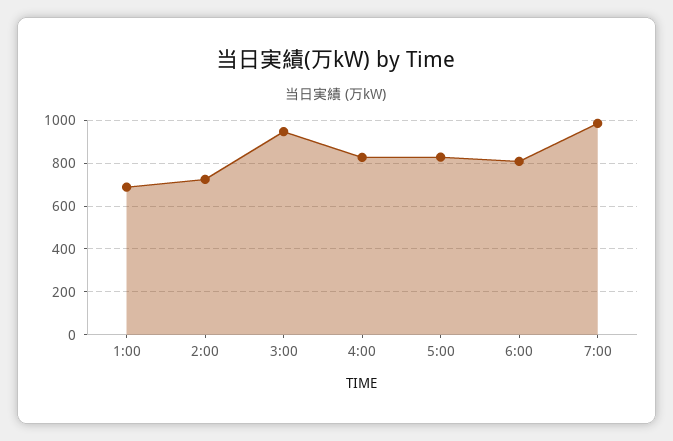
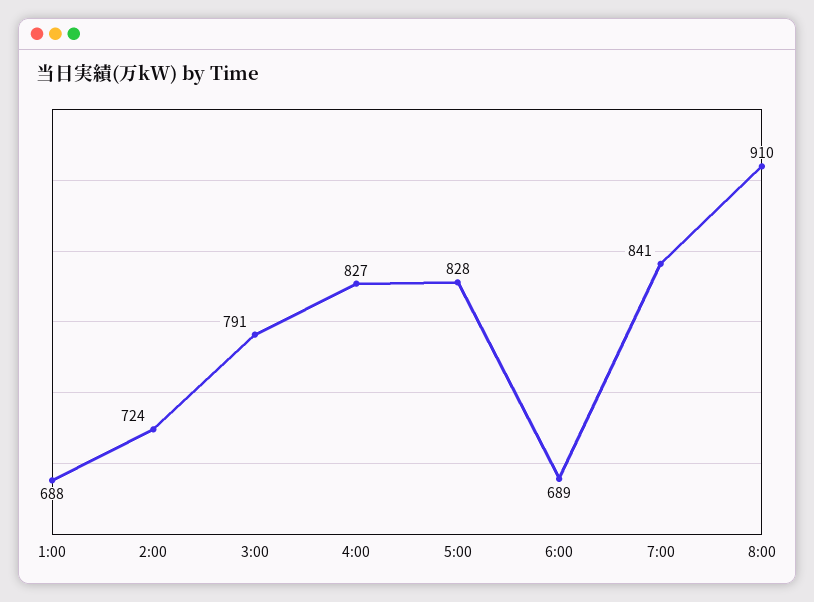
3:00: 950 -> 791
6:00: 800 -> 689
7:00: 1000 -> 841
8:00: none -> 910

